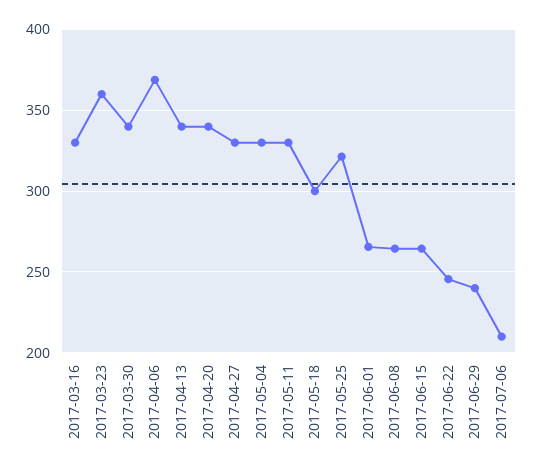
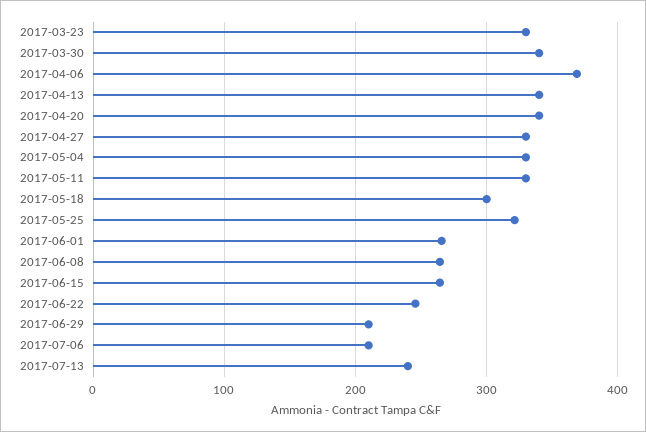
2017-03-16: 330 -> none
2017-03-23: 360 -> 330
2017-06-29: 240 -> 210
2017-07-13: none -> 240

